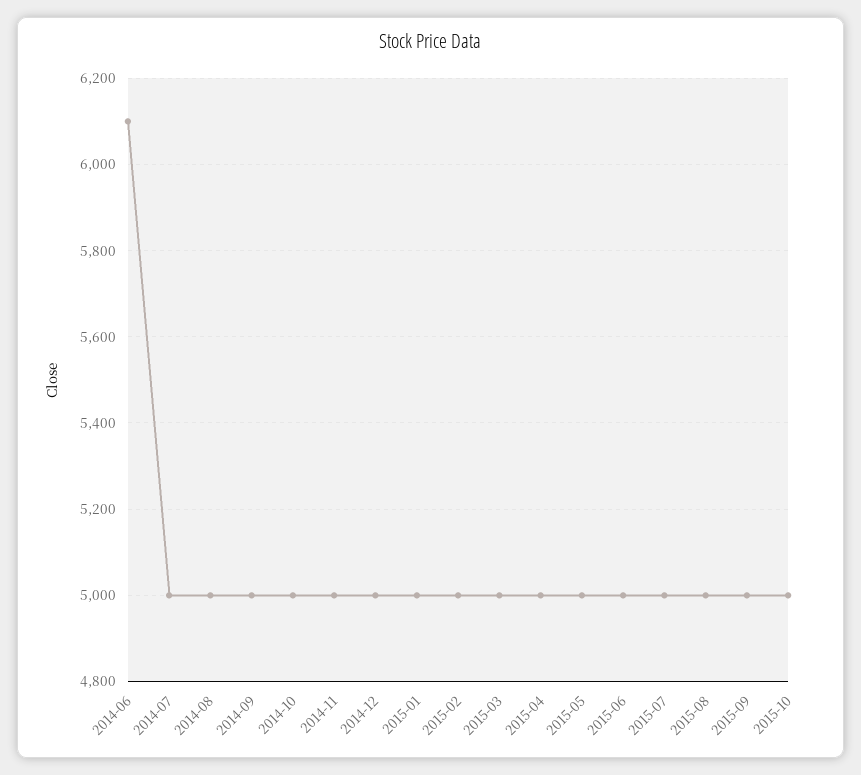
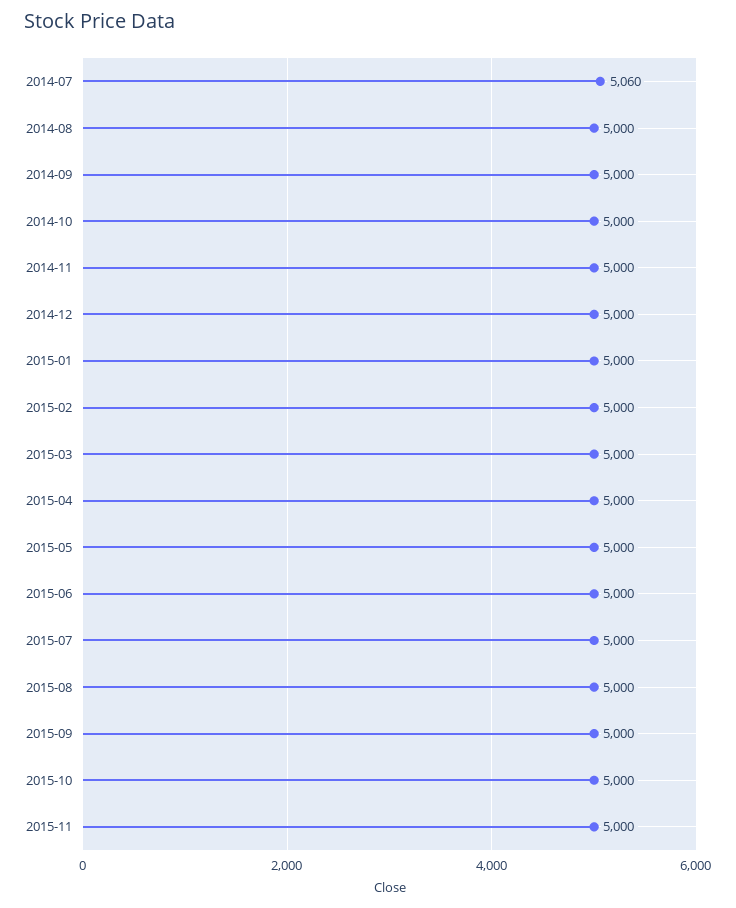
2014-06: 6100 -> none
2014-07: 5000 -> 5060
2015-11: none -> 5000

